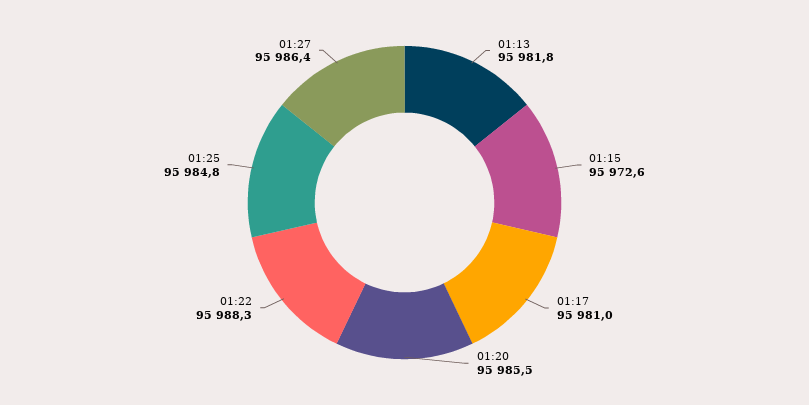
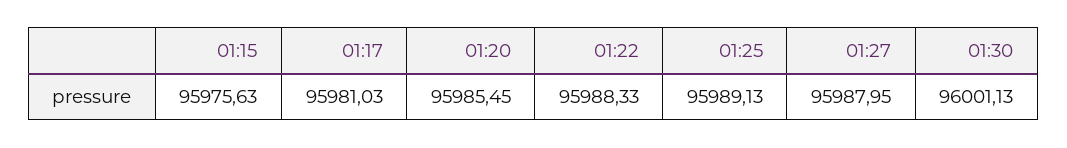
01:13: 95981.8 -> none
01:15: 95972.6 -> 95975.63
01:25: 95984.8 -> 95989.13
01:27: 95986.4 -> 95987.95
01:30: none -> 96001.13

